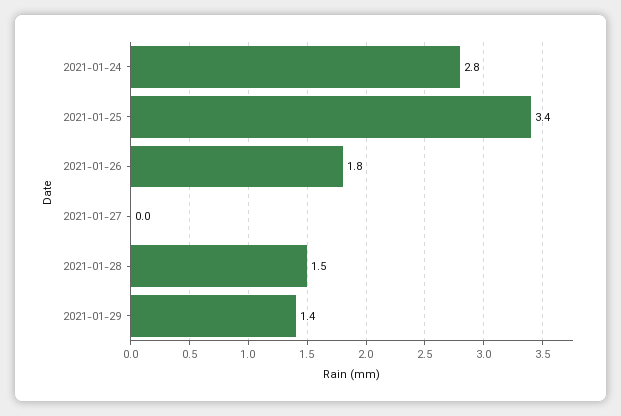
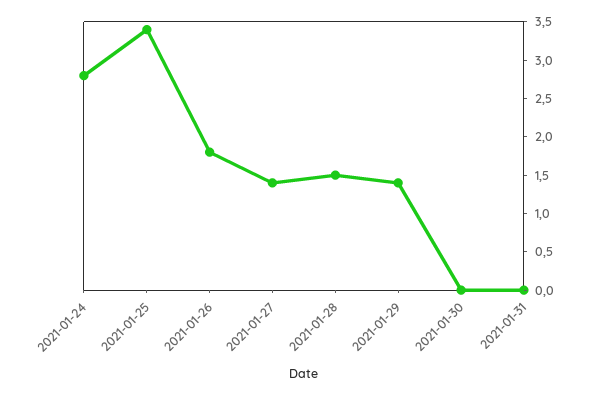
2021-01-27: 0 -> 1.5
2021-01-30: none -> 0
2021-01-31: none -> 0

